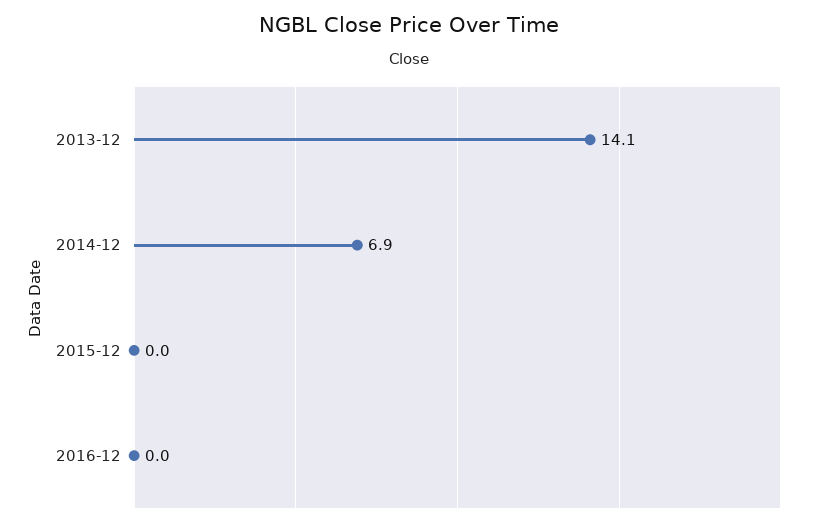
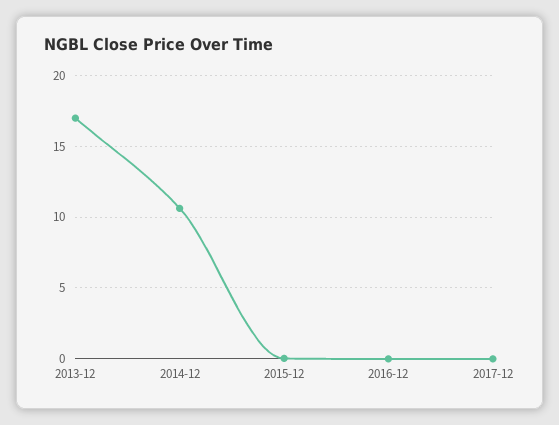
2013-12: 14.1 -> 17
2014-12: 6.9 -> 10.5
2017-12: none -> 0

